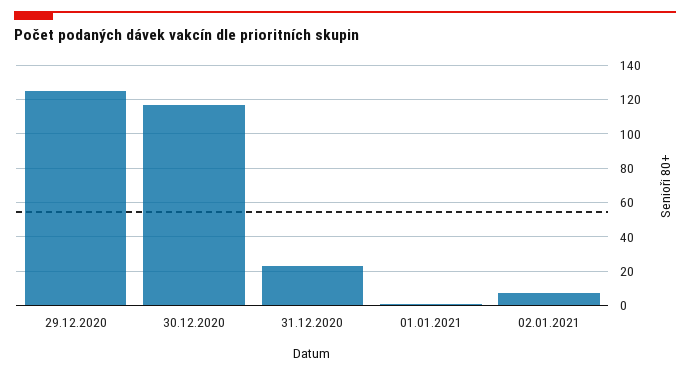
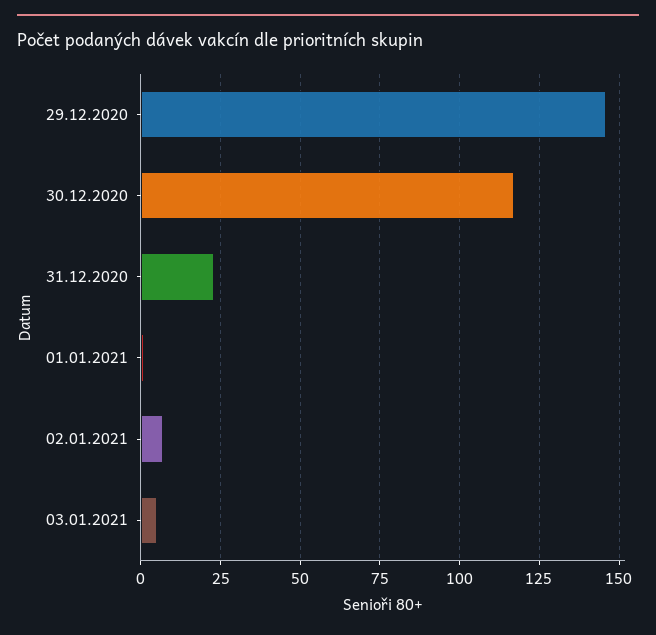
29.12.2020: 125 -> 145
03.01.2021: none -> 5

